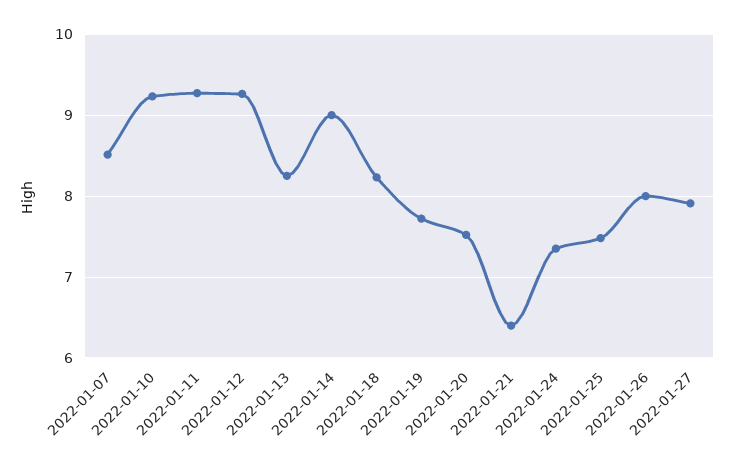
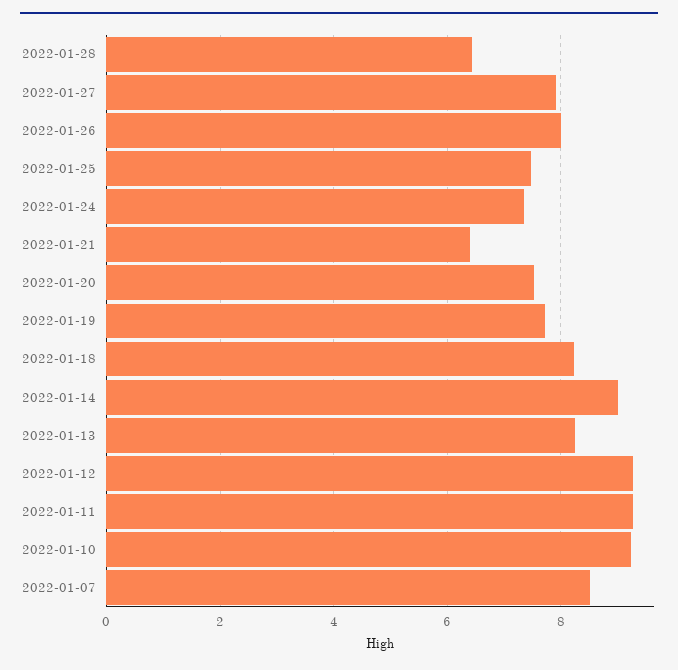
2022-01-28: none -> 6.4

